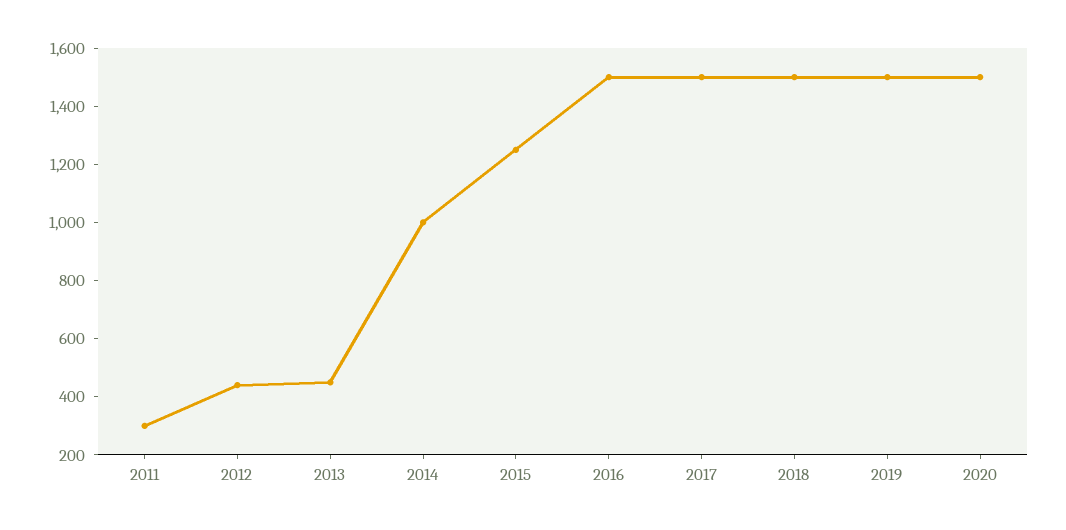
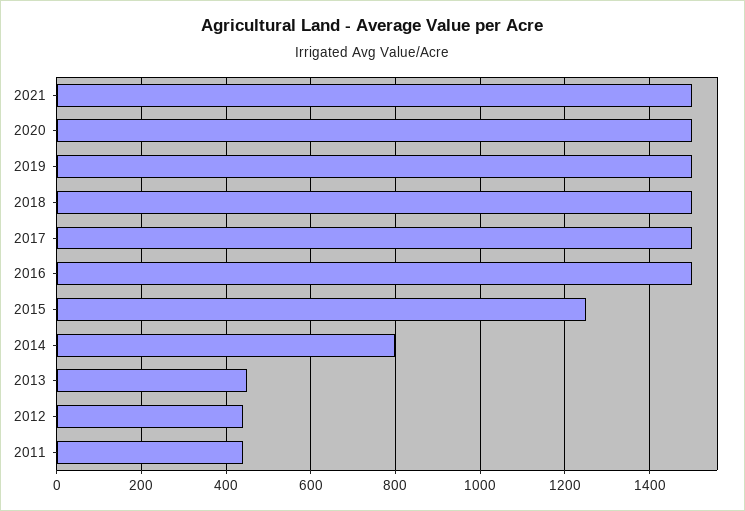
2011: 300 -> 440
2014: 1000 -> 800
2021: none -> 1500

